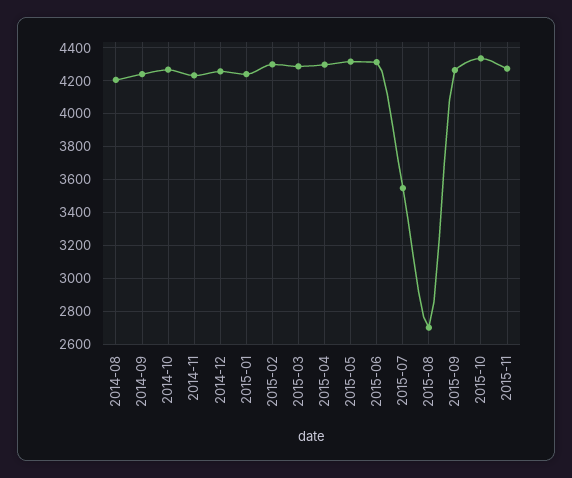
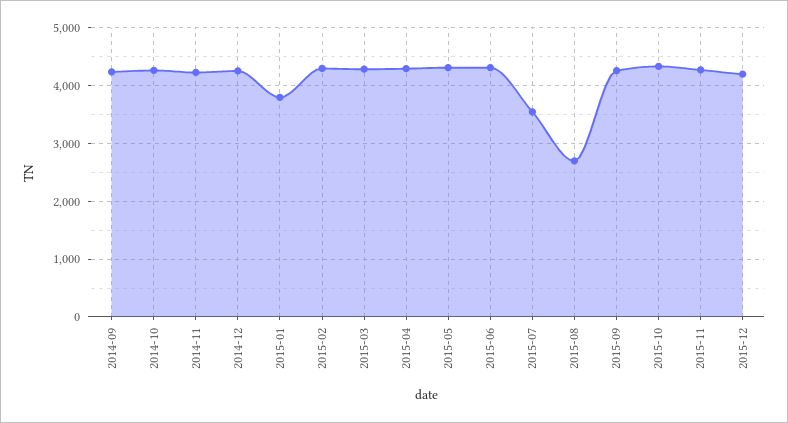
2014-08: 4200 -> none
2015-01: 4250 -> 3800
2015-12: none -> 4200

